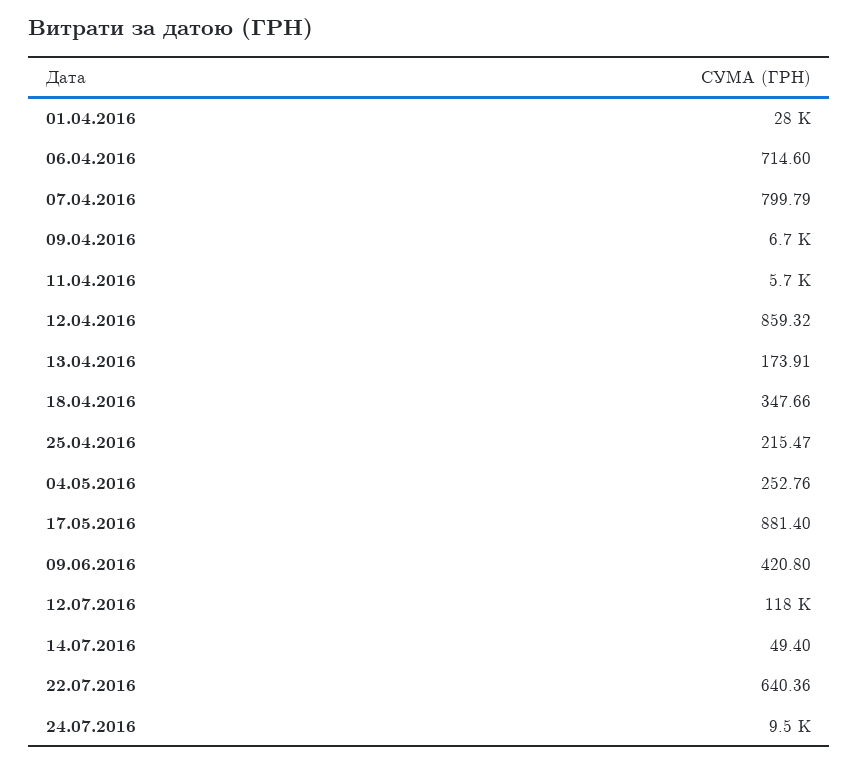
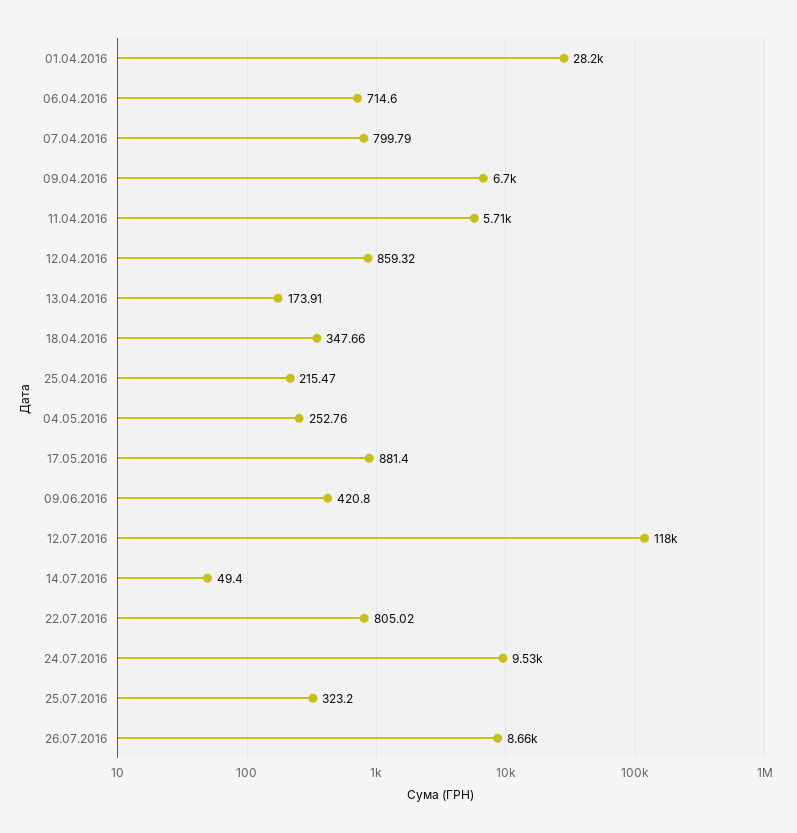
22.07.2016: 640.36 -> 805.02
25.07.2016: none -> 323.2
26.07.2016: none -> 8660

